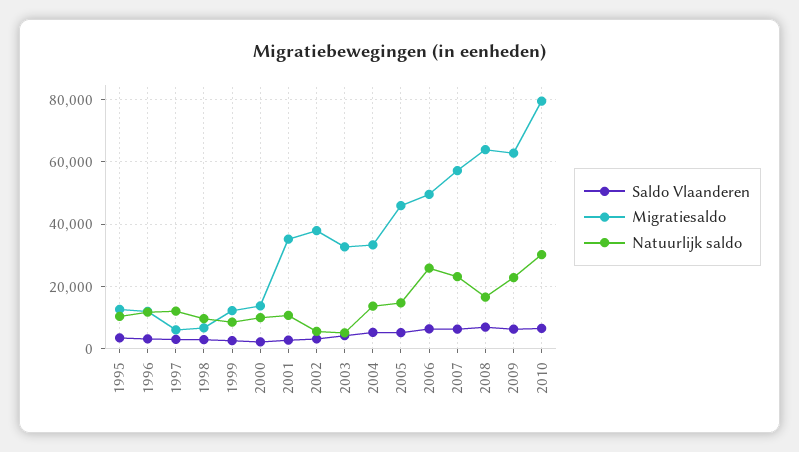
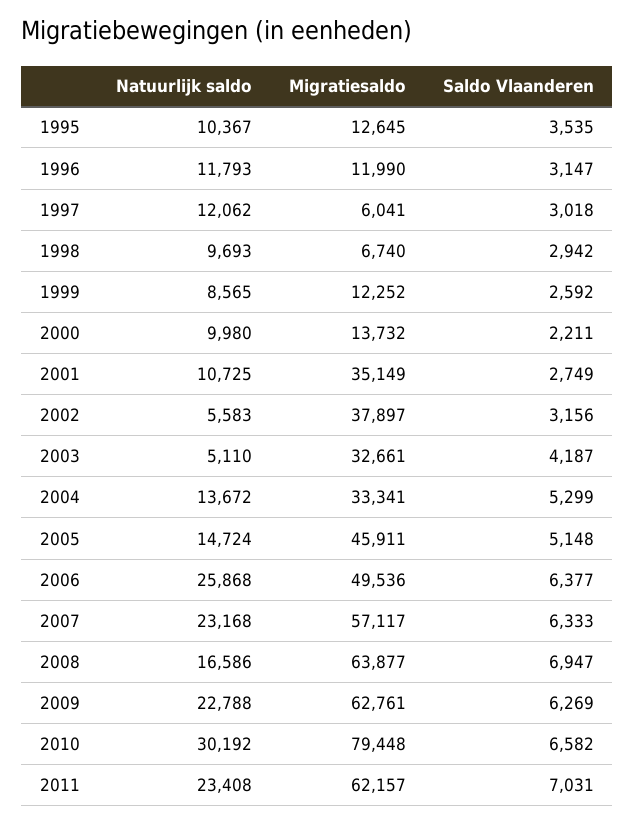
Natuurlijk saldo, 2011: none -> 23408
Migratiesaldo, 2011: none -> 62157
Saldo Vlaanderen, 2011: none -> 7031

